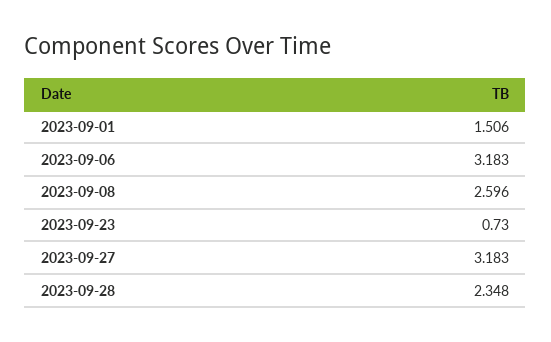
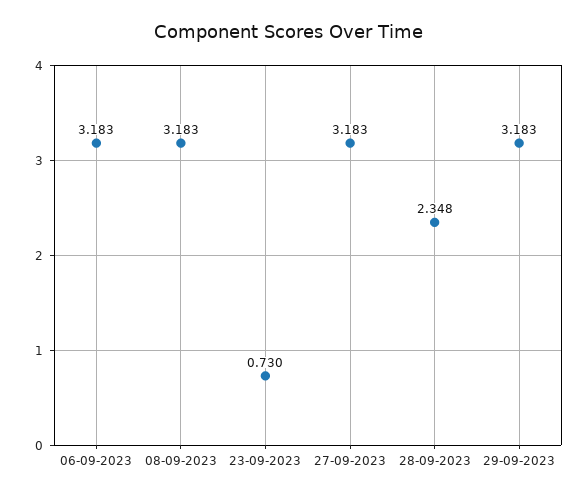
2023-09-01: 1.506 -> none
2023-09-08: 2.596 -> 3.183
29-09-2023: none -> 3.183

